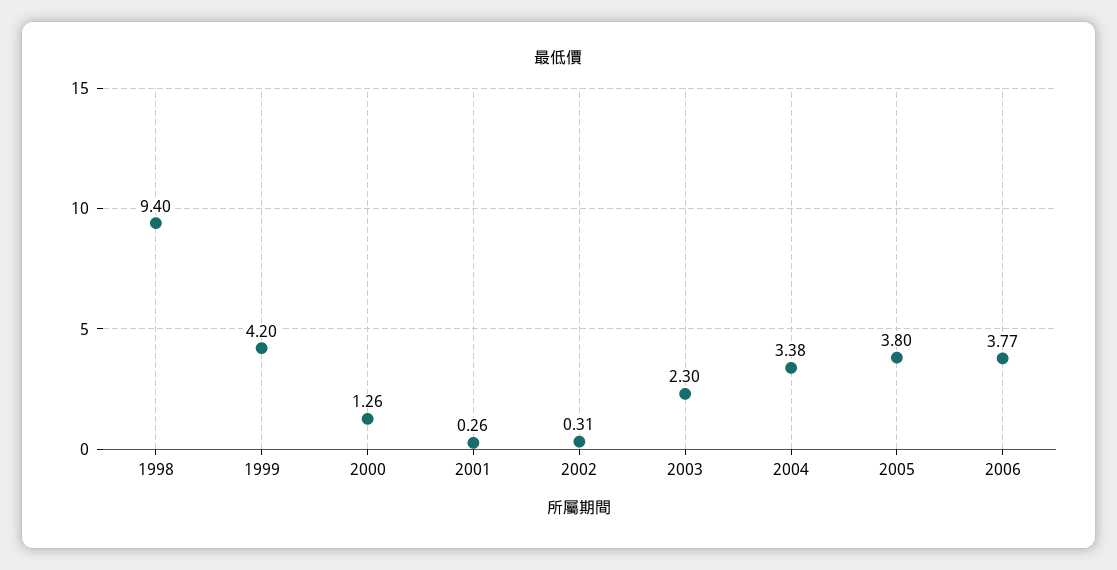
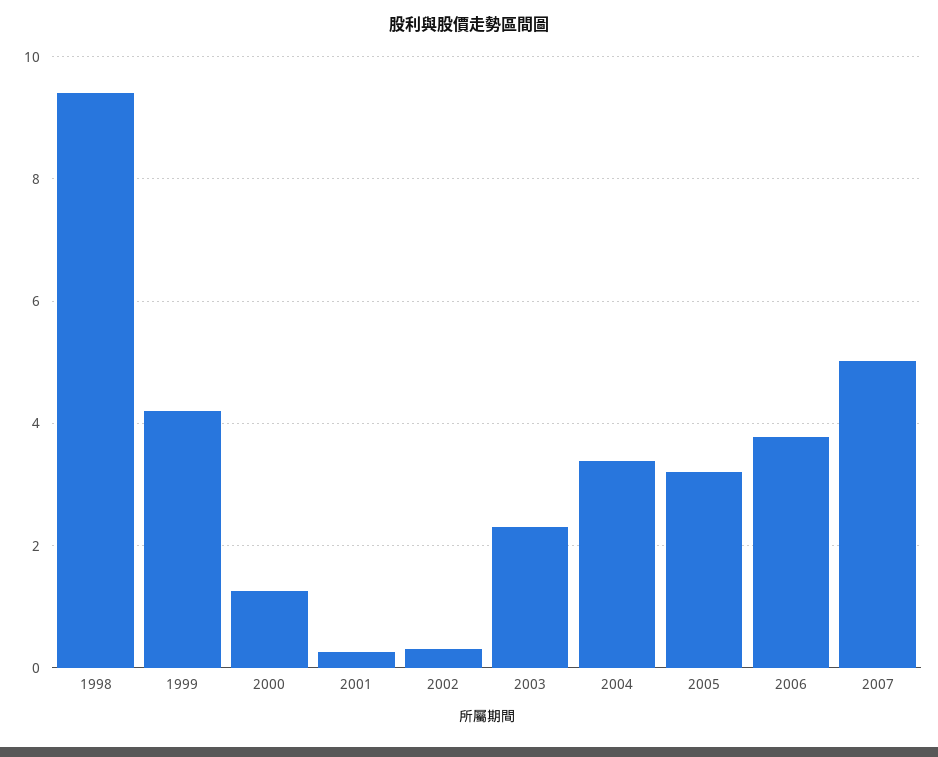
2005: 3.8 -> 3.2
2007: none -> 5

